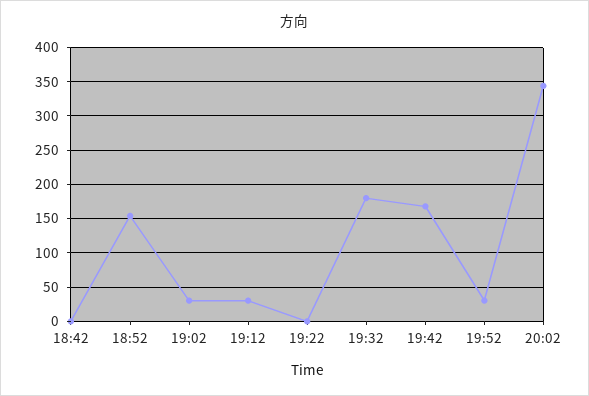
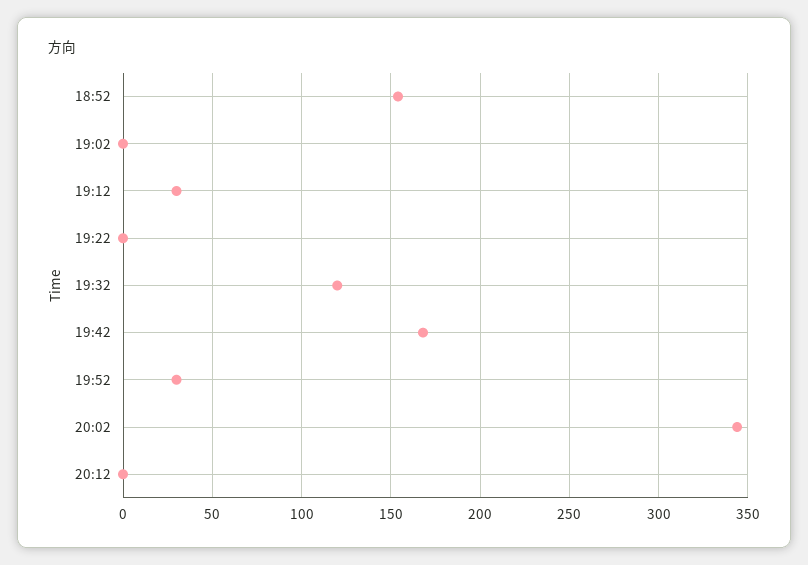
18:42: 0 -> none
19:02: 30 -> 0
19:32: 180 -> 120
20:12: none -> 0

